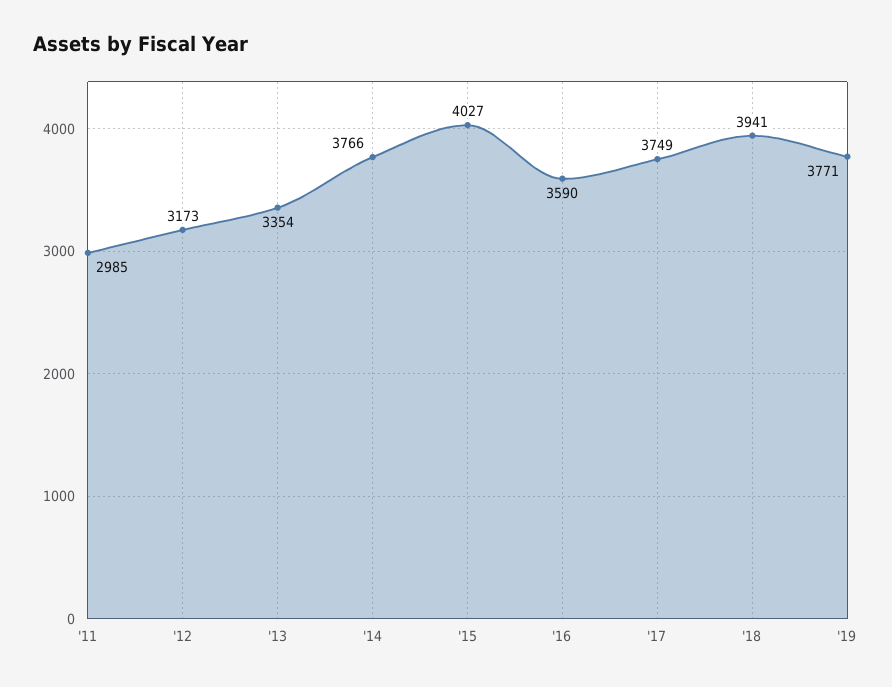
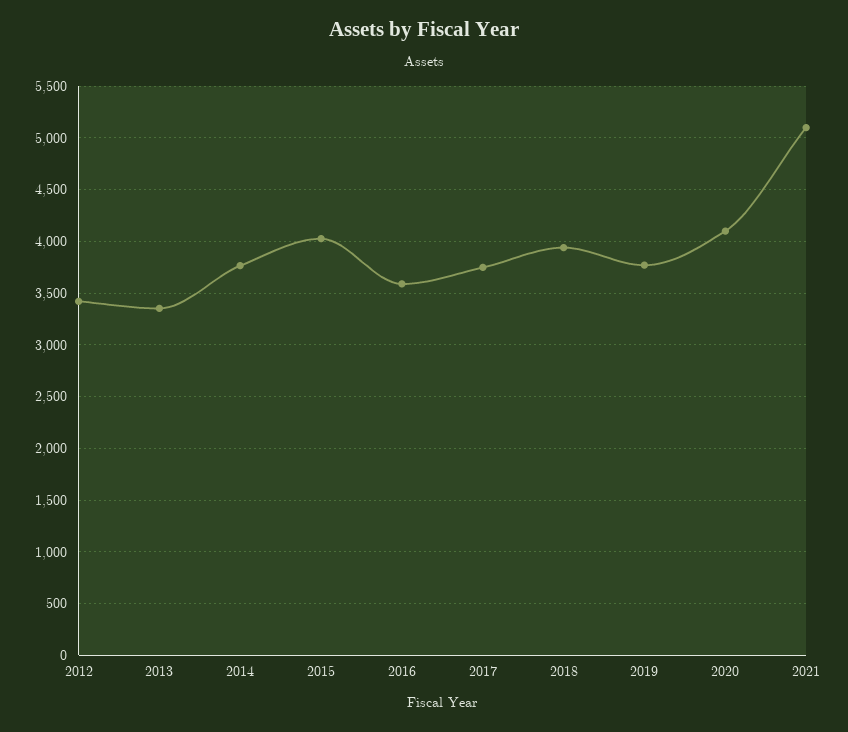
'11: 2985 -> none
'12: 3173 -> 3400
2020: none -> 4100
2021: none -> 5100

